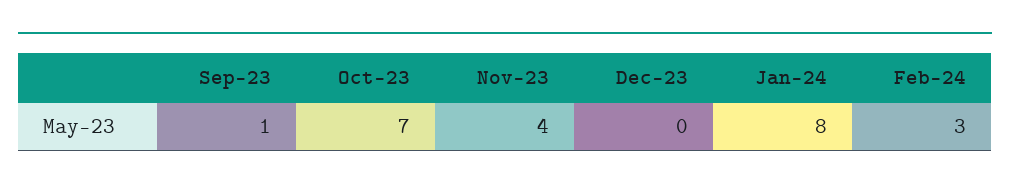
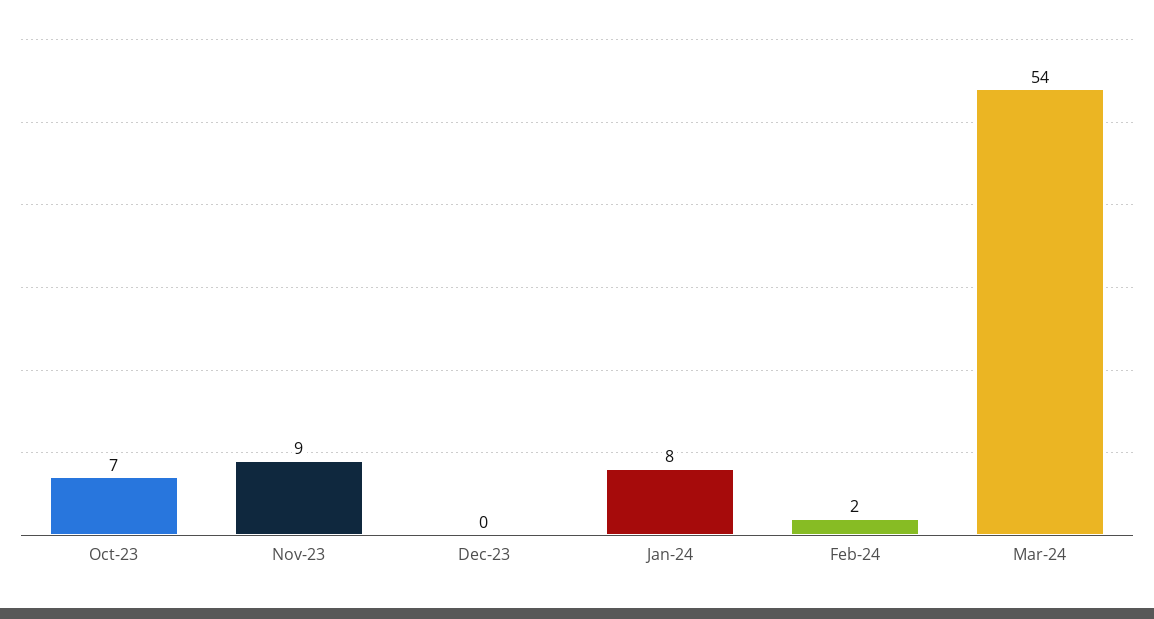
Sep-23: 1 -> none
Nov-23: 4 -> 9
Feb-24: 3 -> 2
Mar-24: none -> 54

